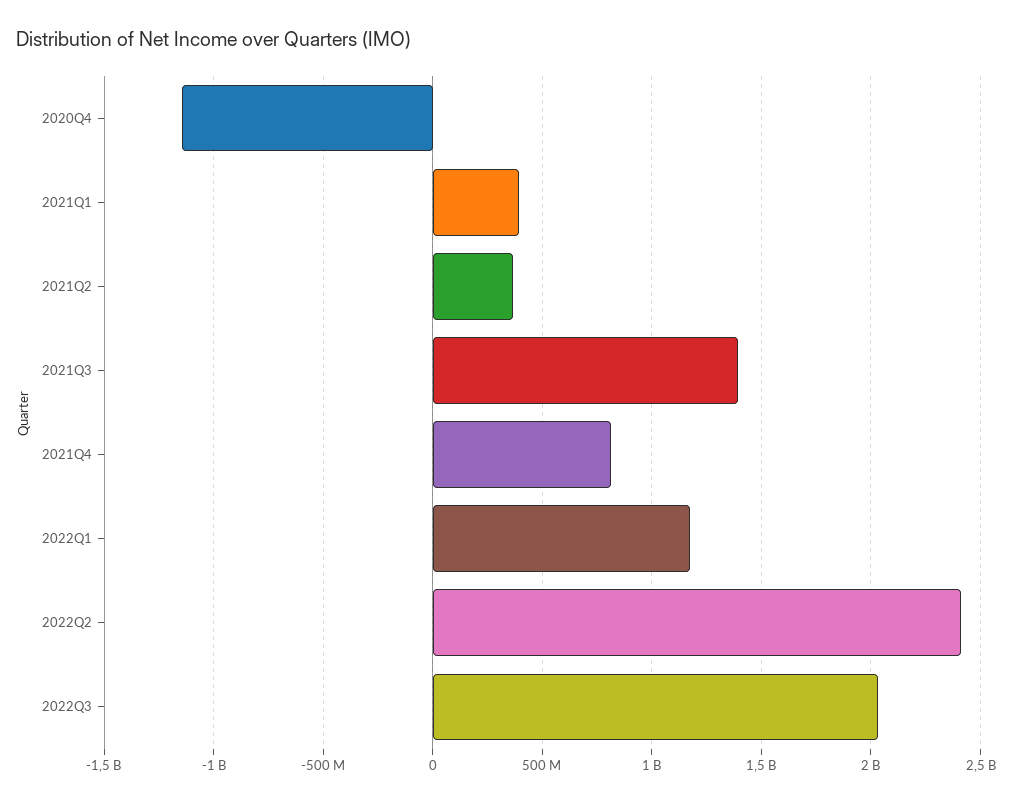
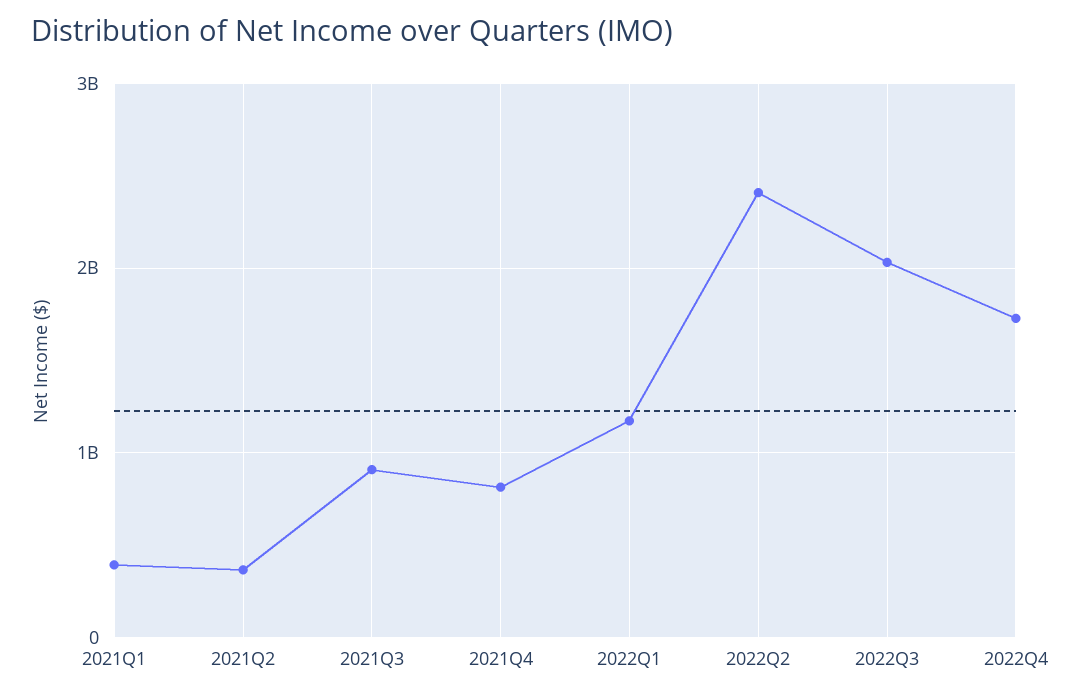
2020Q4: -1150000000 -> none
2021Q3: 1400000000 -> 900000000
2022Q4: none -> 1700000000

